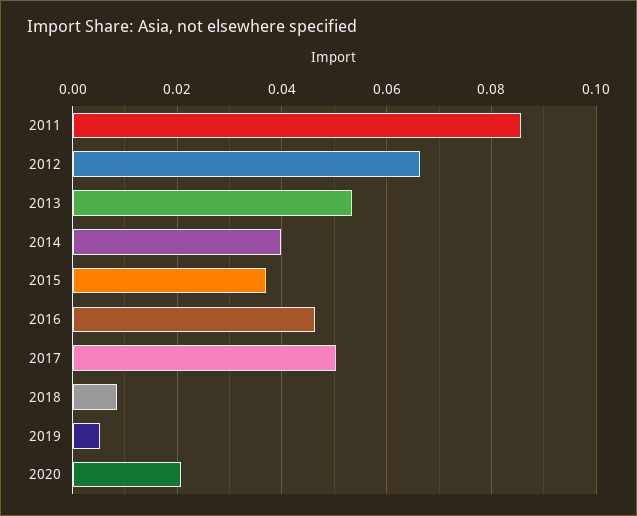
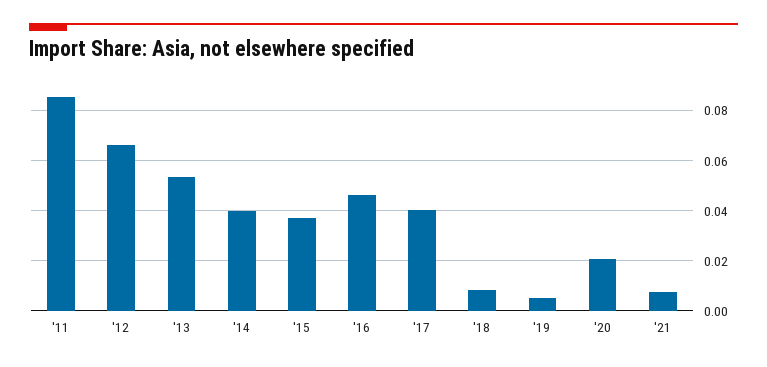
2017: 0.05 -> 0.04
'21: none -> 0.0075

